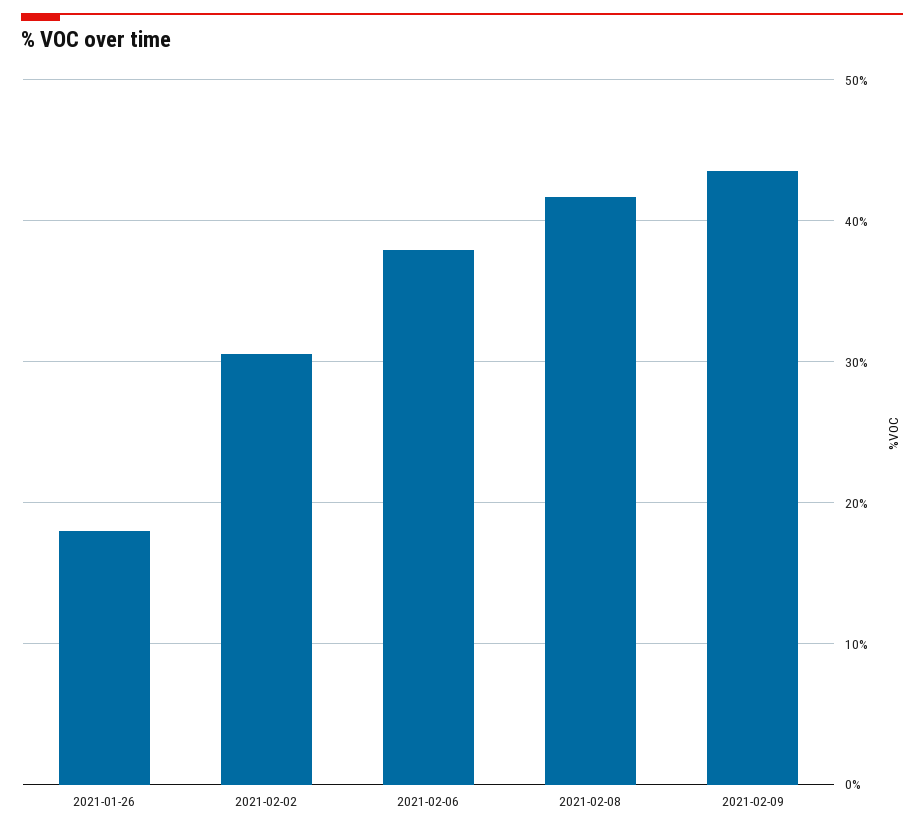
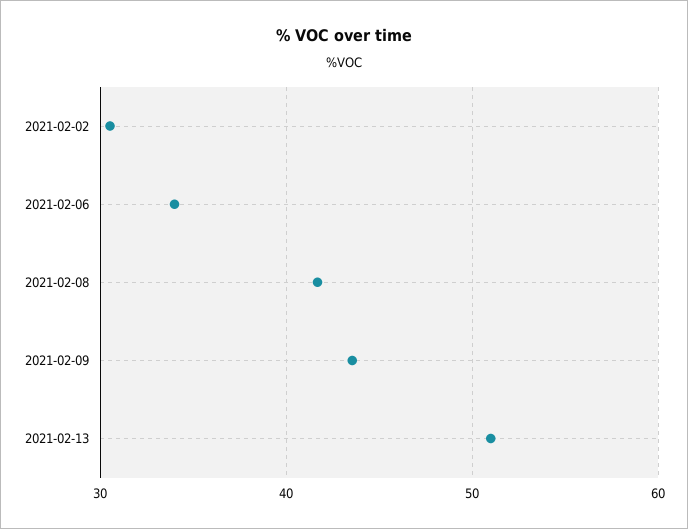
2021-01-26: 18 -> none
2021-02-06: 38 -> 34
2021-02-13: none -> 51

